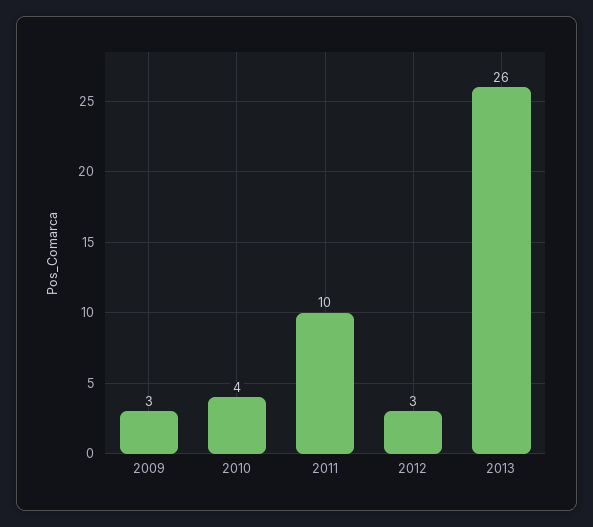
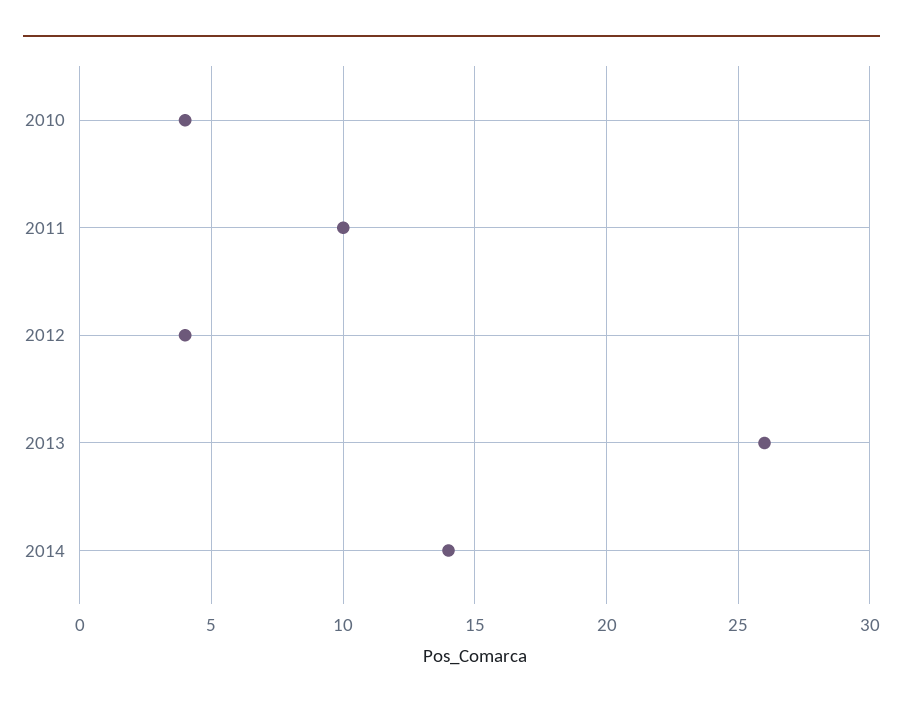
2009: 3 -> none
2012: 3 -> 4
2014: none -> 14

